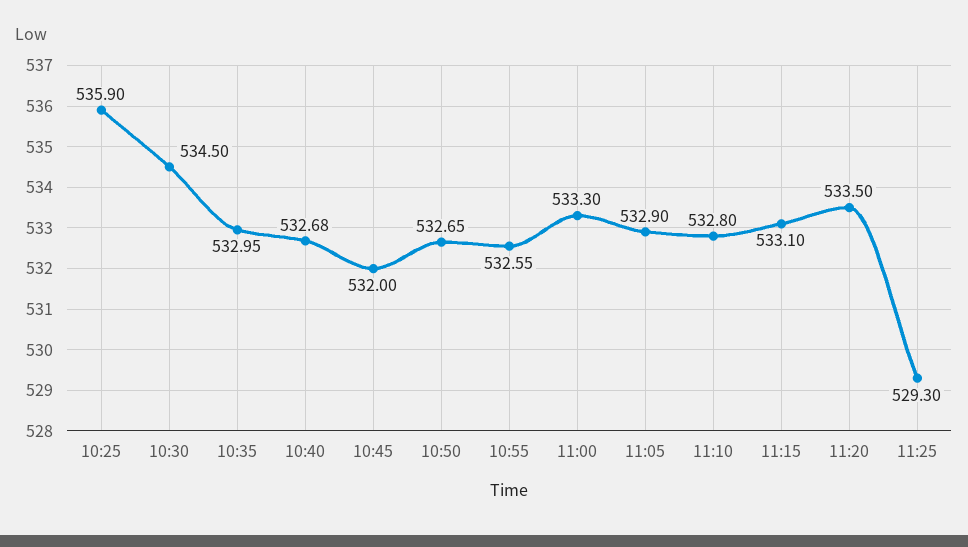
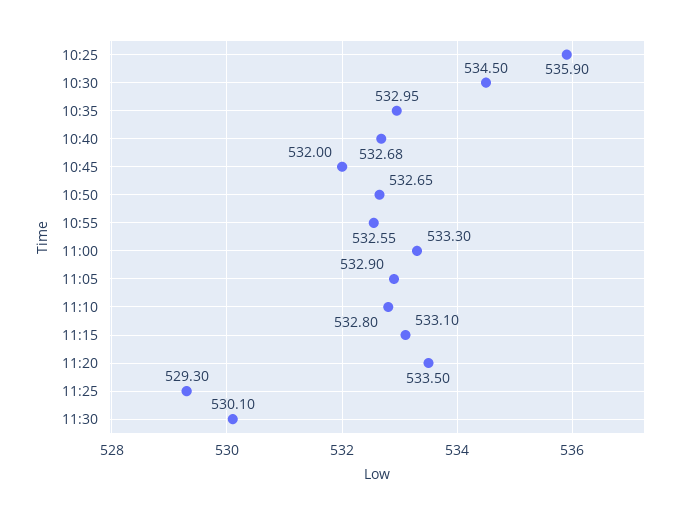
11:30: none -> 530.1

